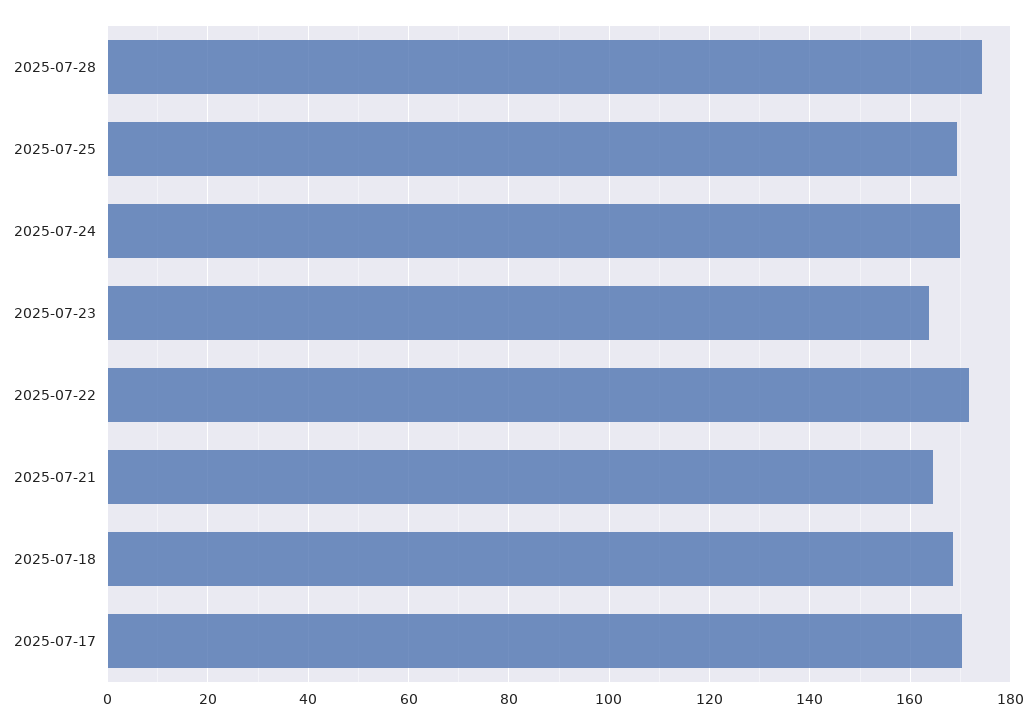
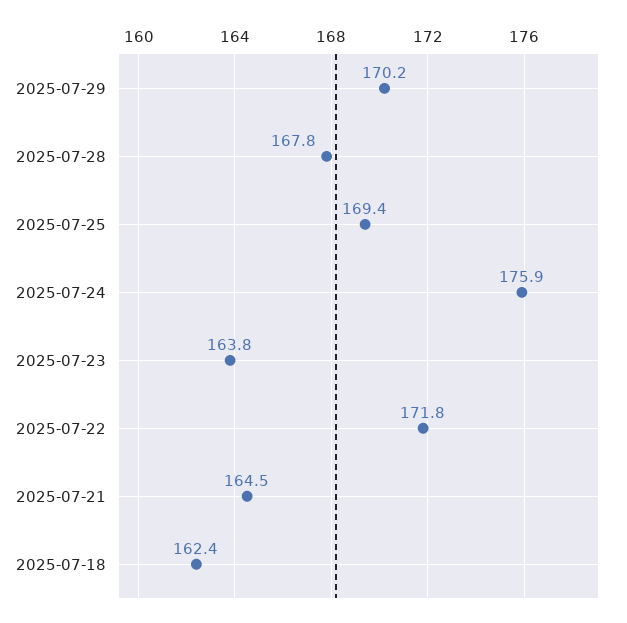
2025-07-28: 174 -> 167.8
2025-07-24: 170 -> 175.9
2025-07-18: 168 -> 162.4
2025-07-17: 170 -> none
2025-07-29: none -> 170.2

